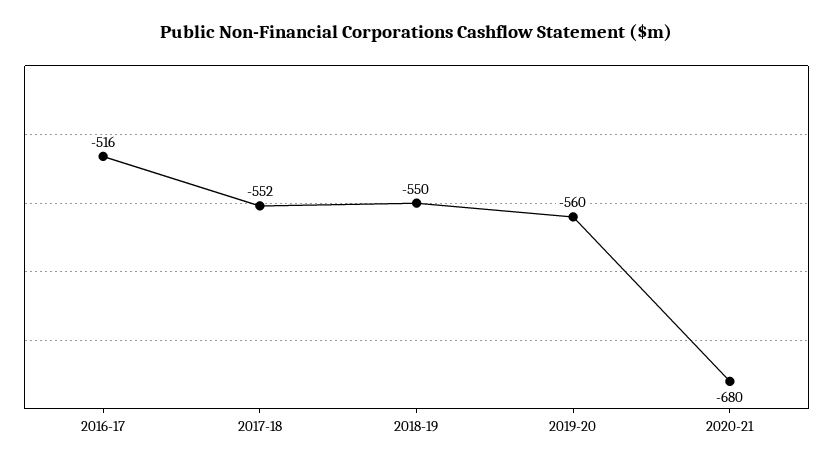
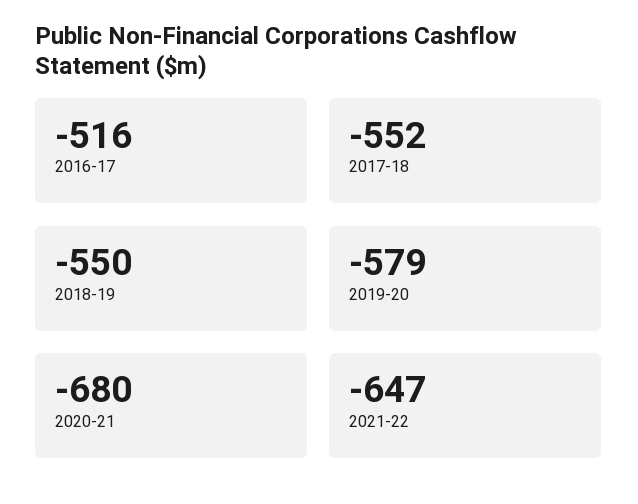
2019-20: -560 -> -579
2021-22: none -> -647

